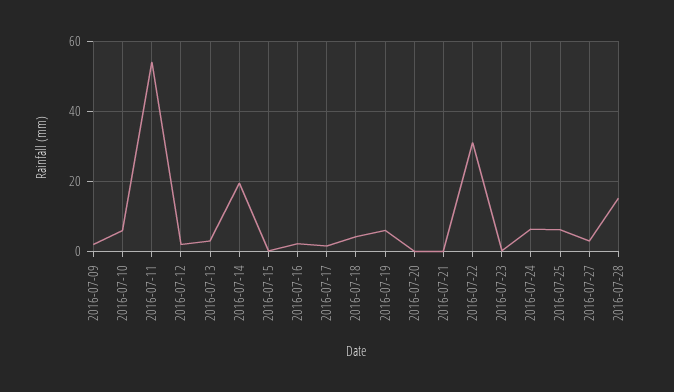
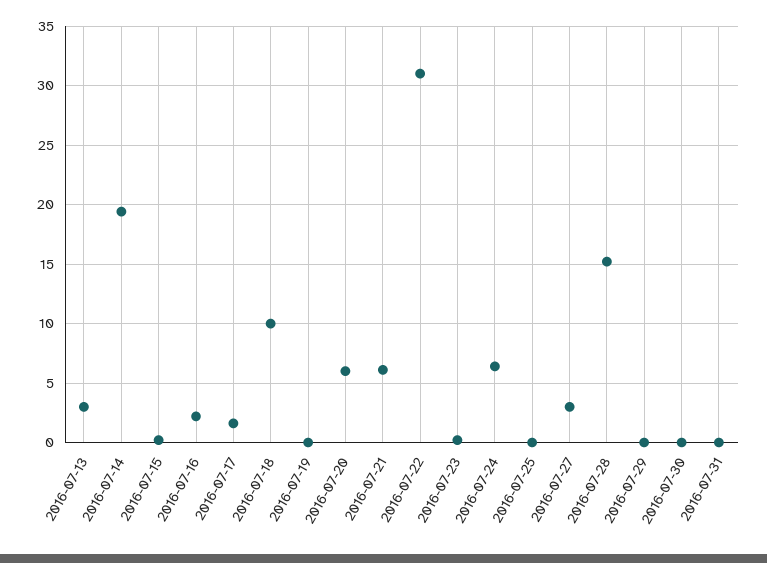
2016-07-09: 2 -> none
2016-07-10: 6 -> none
2016-07-11: 54 -> none
2016-07-12: 2 -> none
2016-07-18: 4 -> 10
2016-07-19: 6 -> 0
2016-07-20: 0 -> 6
2016-07-21: 0 -> 6
2016-07-25: 6 -> 0
2016-07-29: none -> 0
2016-07-30: none -> 0
2016-07-31: none -> 0

